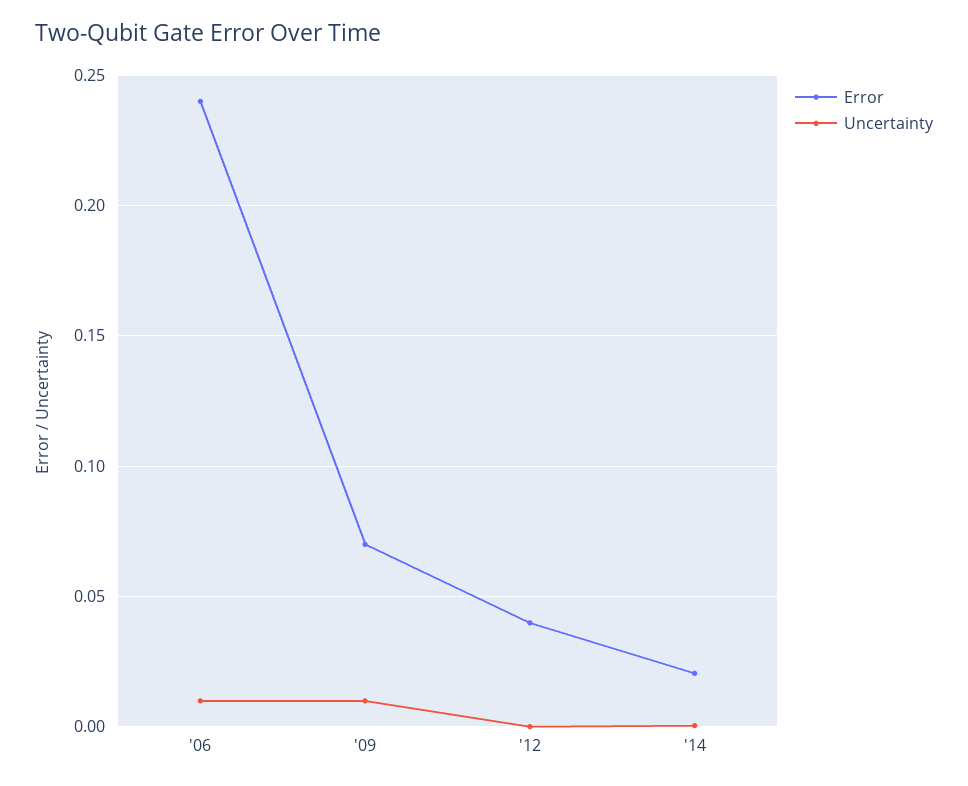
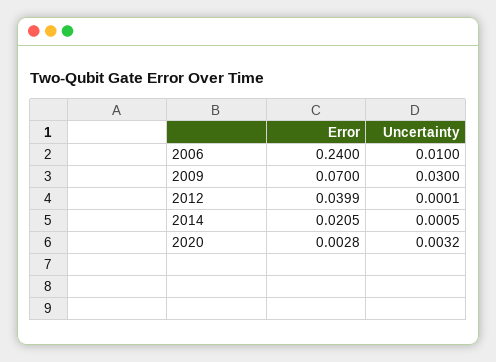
Uncertainty, '09: 0.01 -> 0.03
Error, 2020: none -> 0.0028
Uncertainty, 2020: none -> 0.0032

